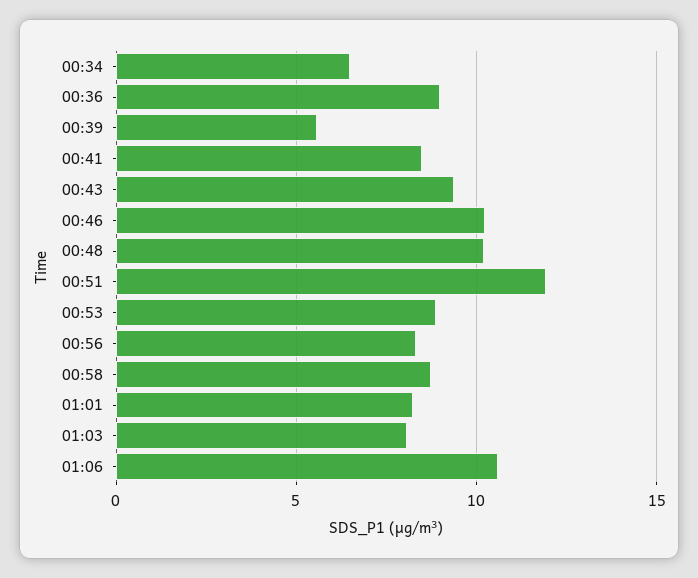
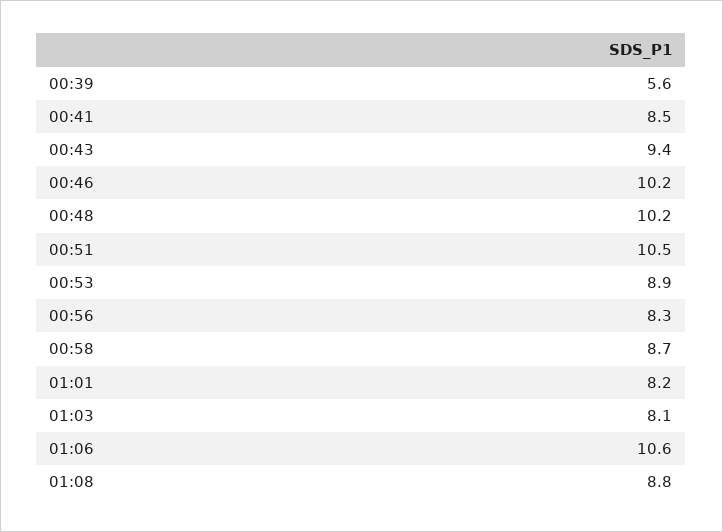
00:34: 6.5 -> none
00:36: 9 -> none
00:51: 12 -> 10.5
01:08: none -> 8.8

